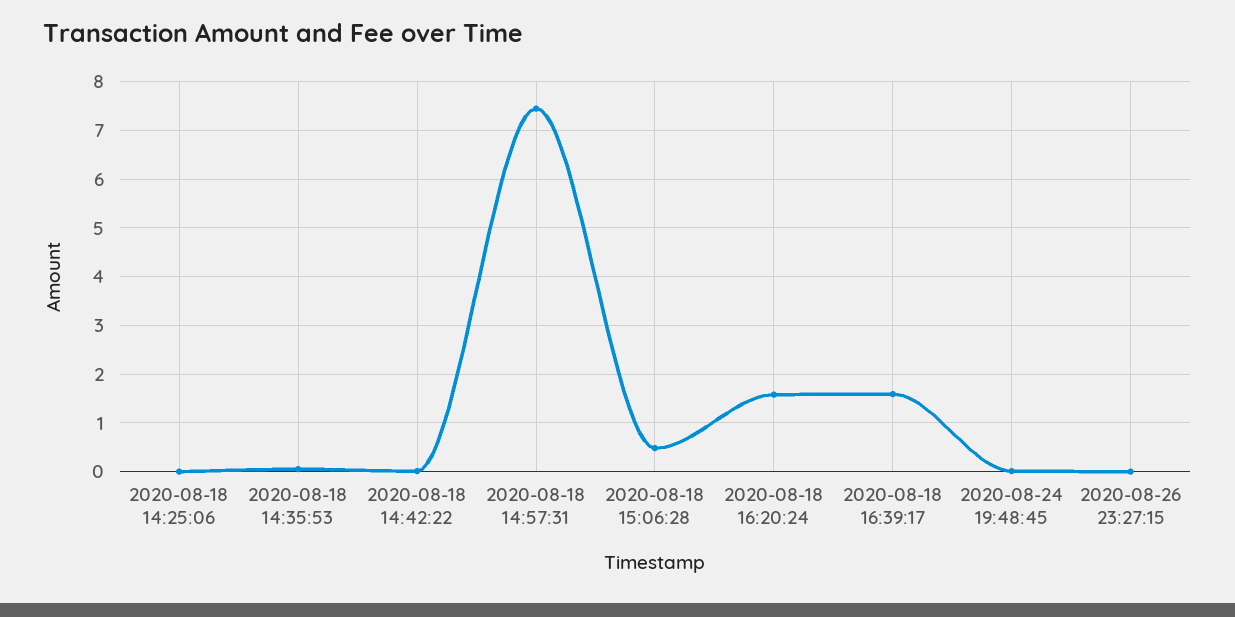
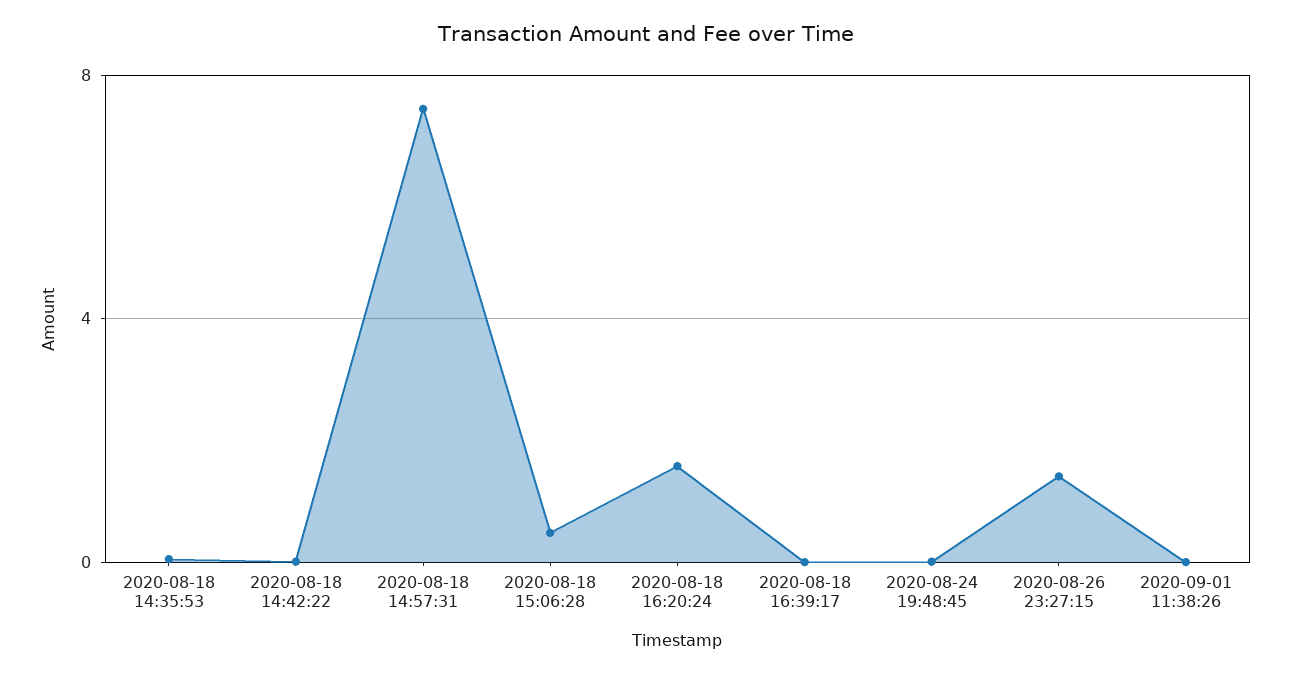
2020-08-18 14:25:06: 0 -> none
2020-08-18 16:39:17: 1.6 -> 0
2020-08-26 23:27:15: 0 -> 1.5
2020-09-01 11:38:26: none -> 0

